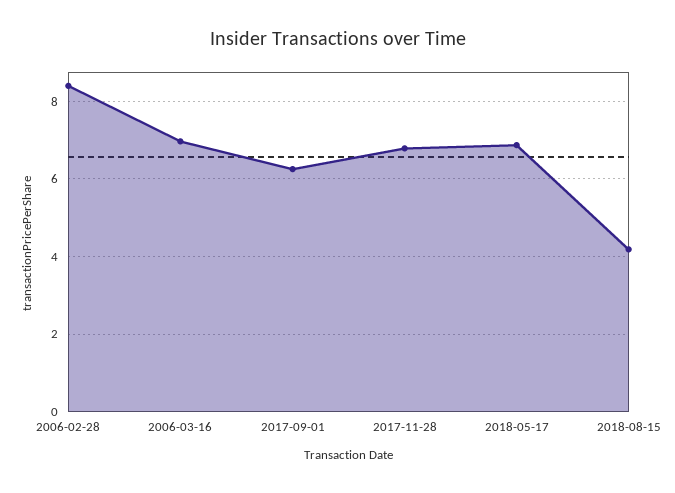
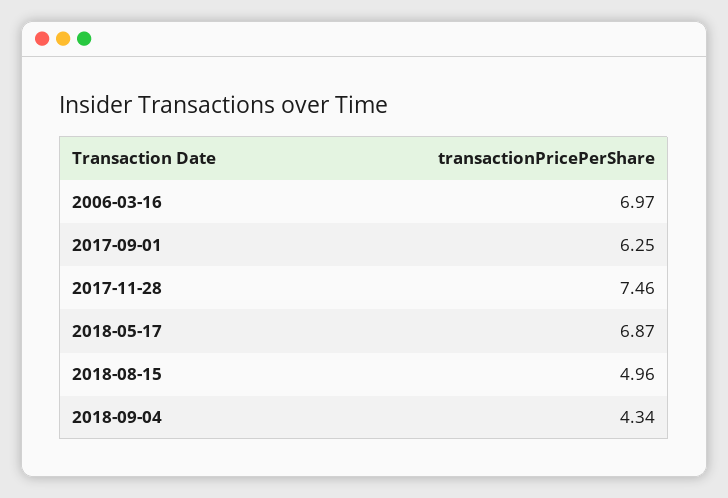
2006-02-28: 8.4 -> none
2017-11-28: 6.8 -> 7.46
2018-08-15: 4.2 -> 4.96
2018-09-04: none -> 4.34

